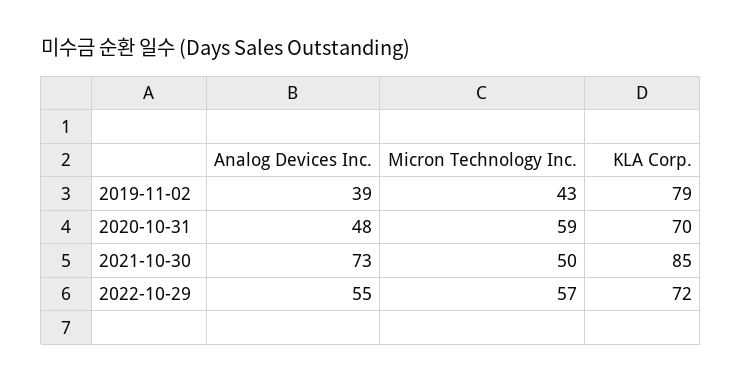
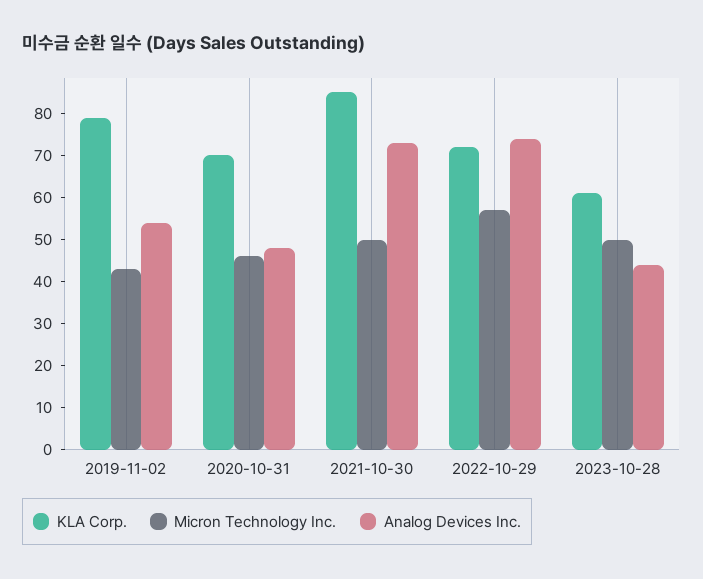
Analog Devices Inc., 2019-11-02: 39 -> 55
Micron Technology Inc., 2020-10-31: 59 -> 45
Analog Devices Inc., 2022-10-29: 55 -> 75
KLA Corp., 2023-10-28: none -> 60
Micron Technology Inc., 2023-10-28: none -> 50
Analog Devices Inc., 2023-10-28: none -> 45

